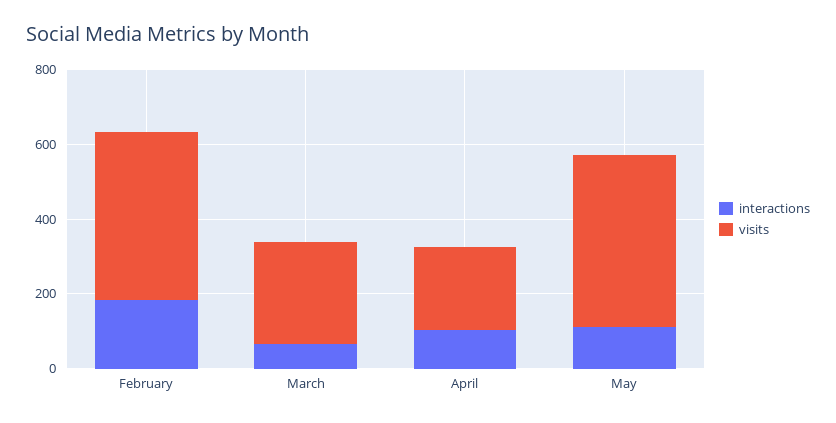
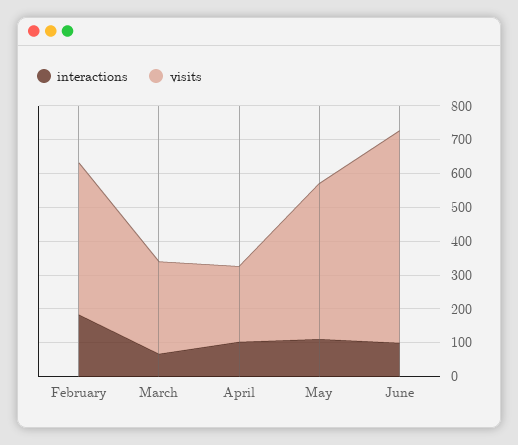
interactions, June: none -> 100
visits, June: none -> 625

